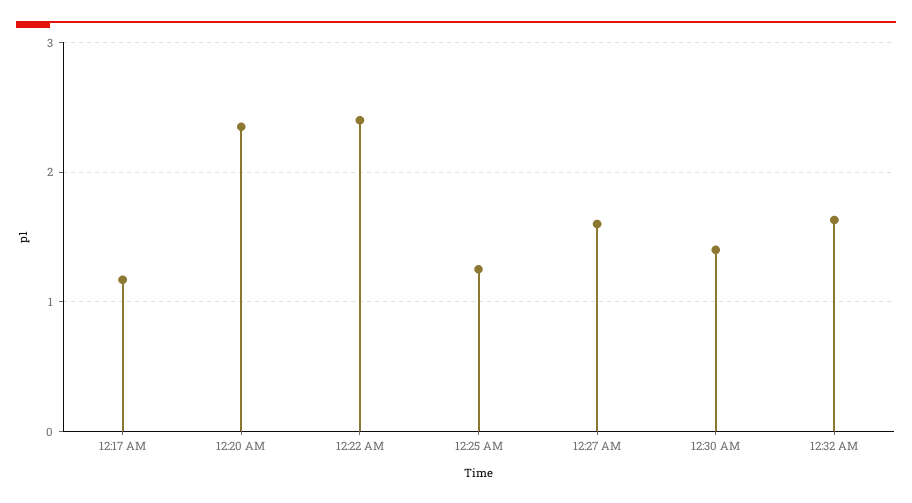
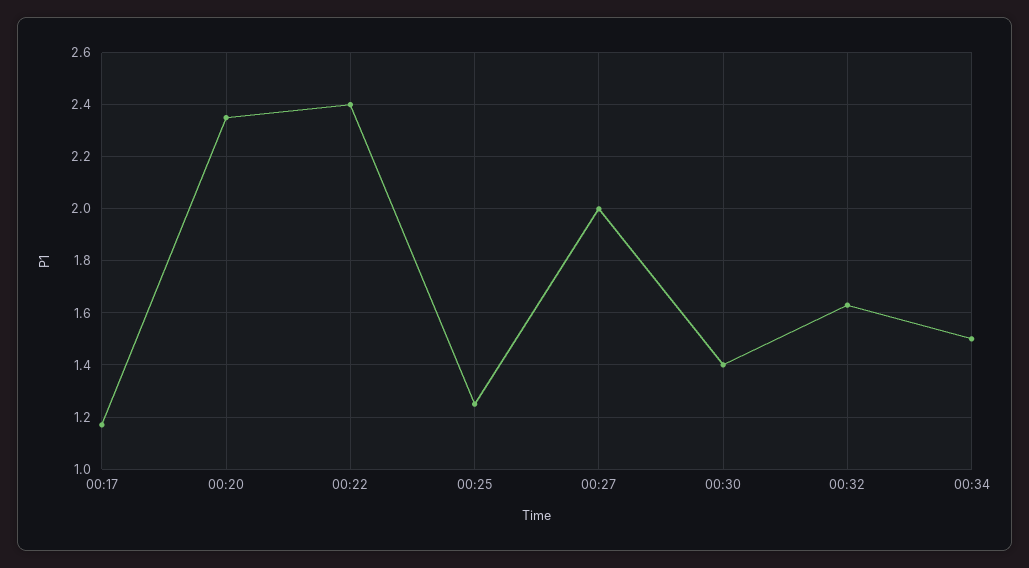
12:27 AM: 1.6 -> 2
00:34: none -> 1.5

